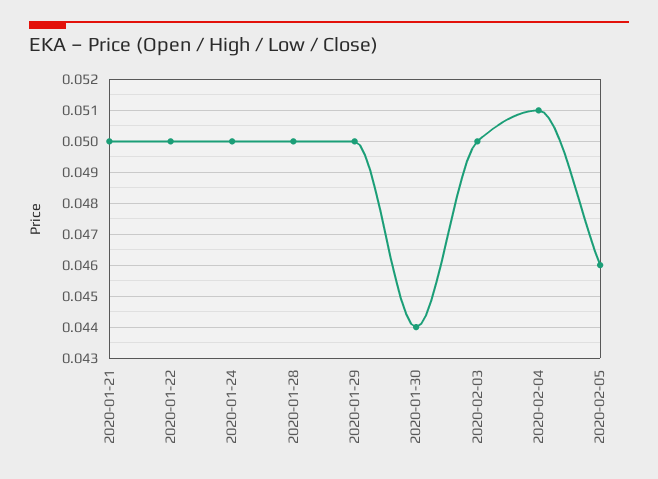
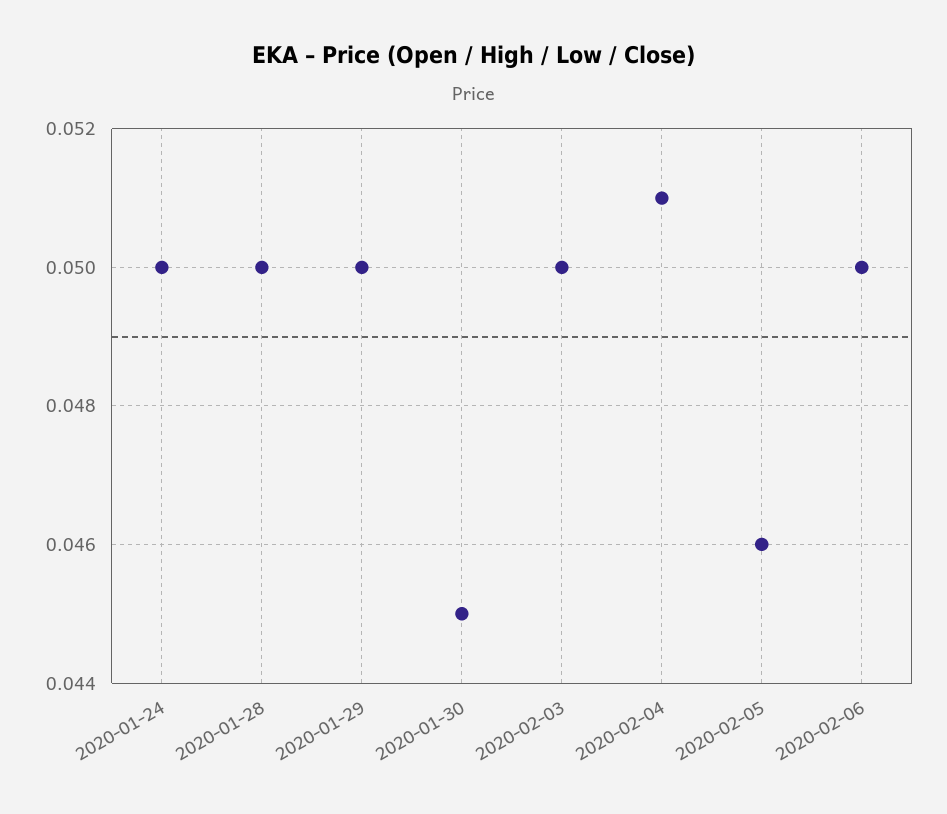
2020-01-21: 0.05 -> none
2020-01-22: 0.05 -> none
2020-01-30: 0.044 -> 0.045
2020-02-06: none -> 0.05

